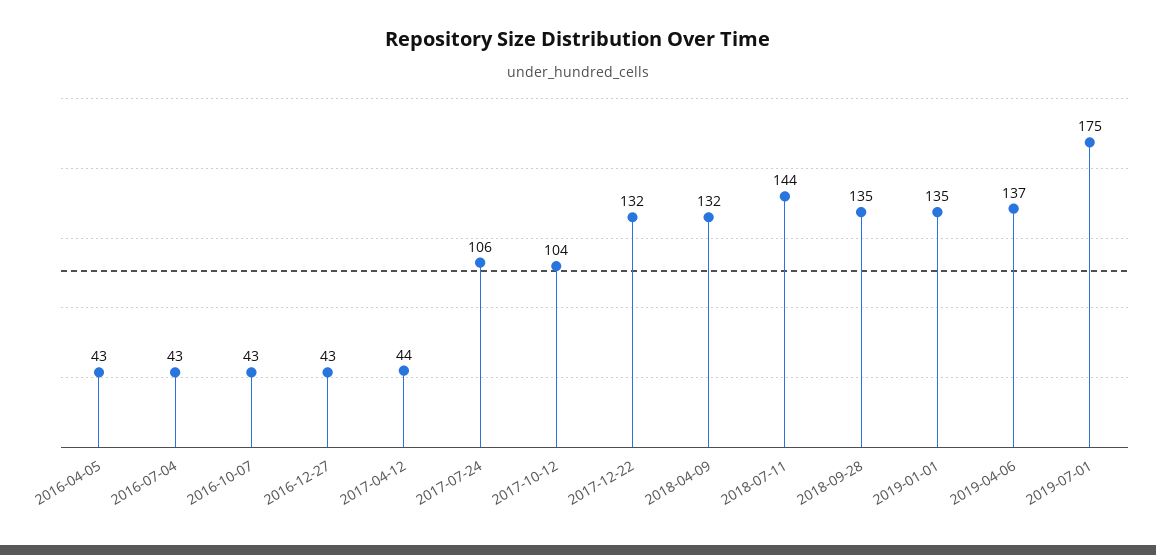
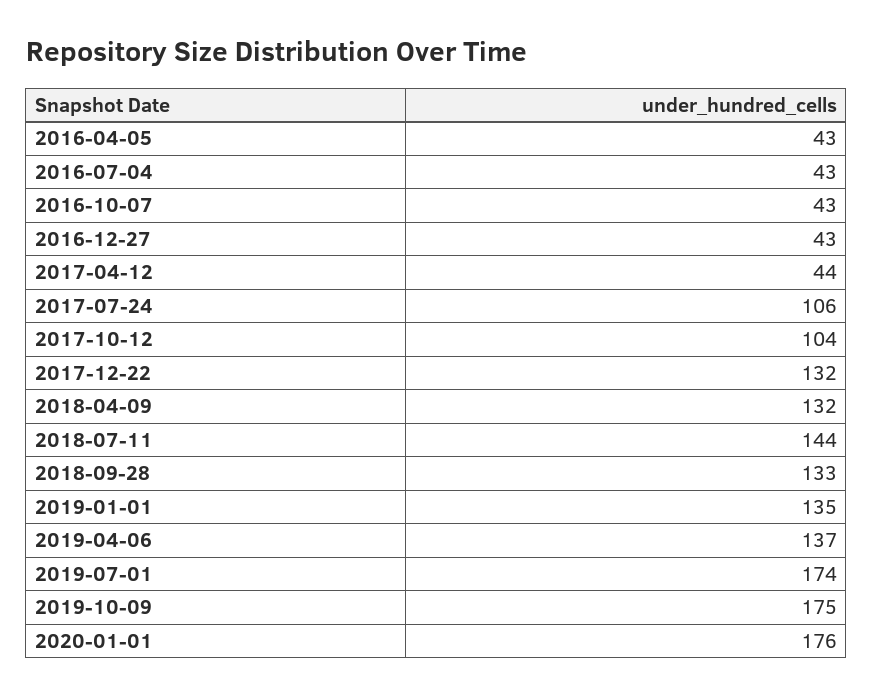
2018-09-28: 135 -> 133
2019-07-01: 175 -> 174
2019-10-09: none -> 175
2020-01-01: none -> 176

